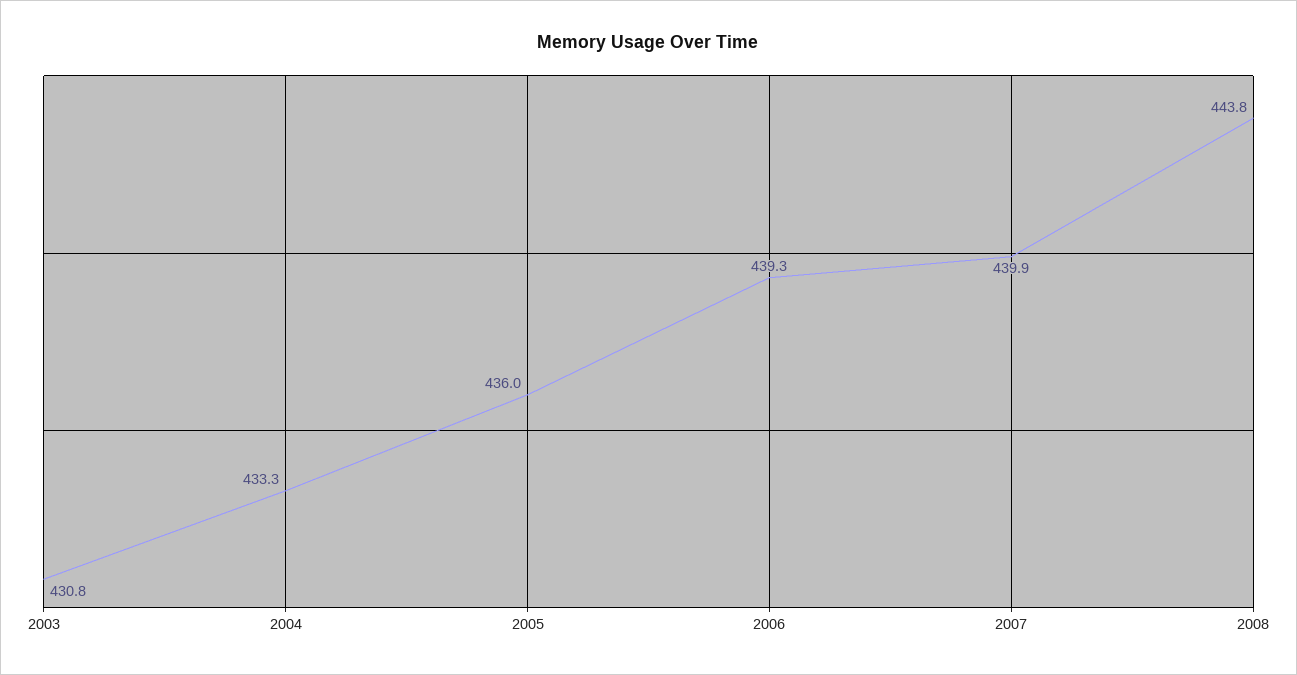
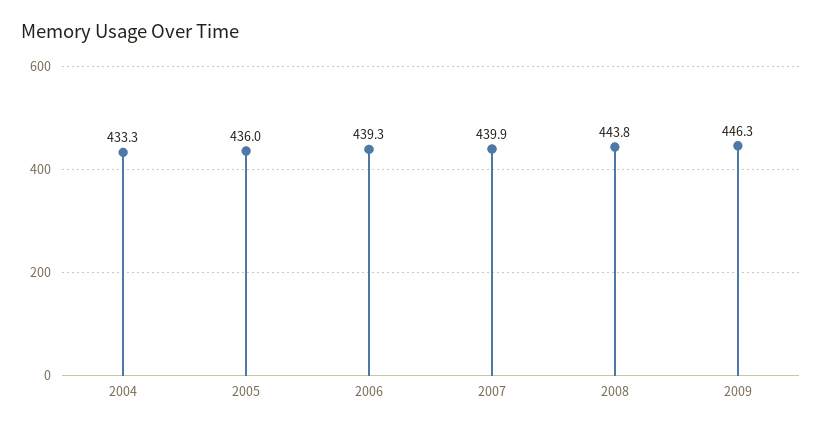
2003: 430.8 -> none
2009: none -> 446.3

